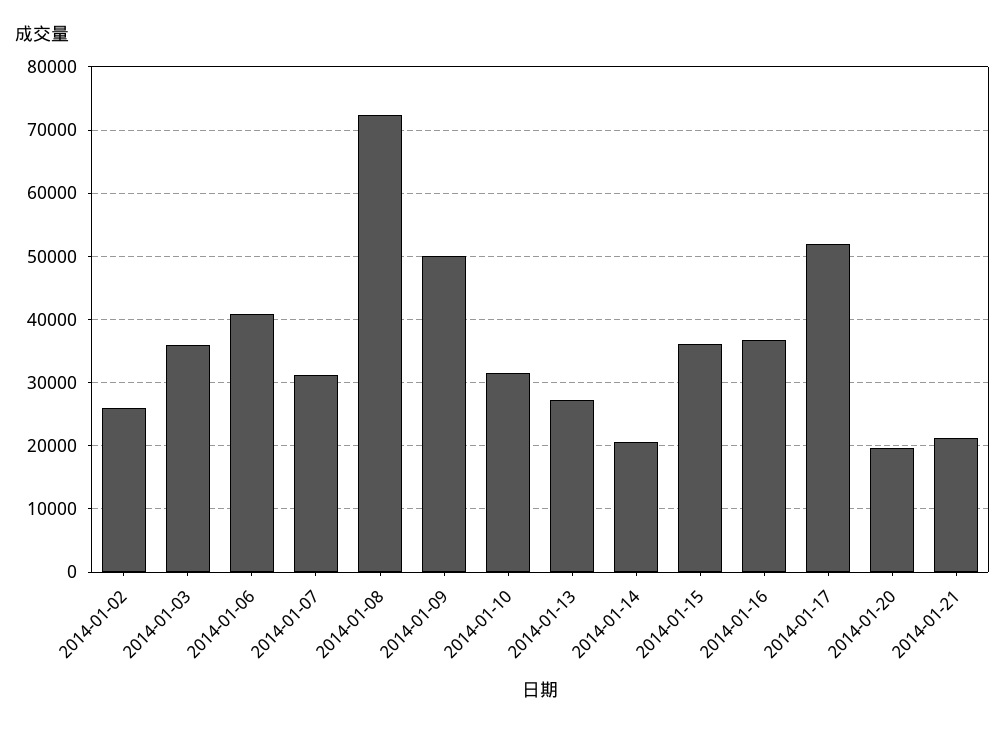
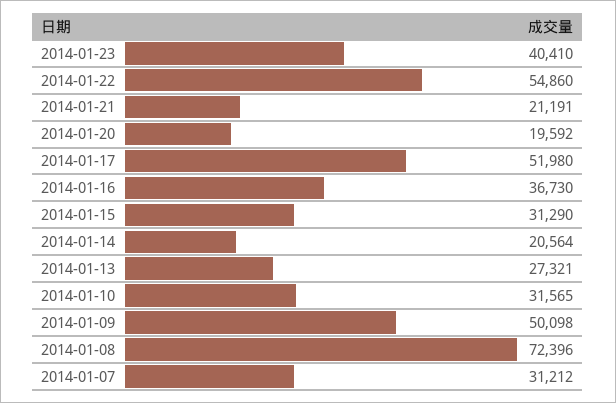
2014-01-02: 26000 -> none
2014-01-03: 36000 -> none
2014-01-06: 41000 -> none
2014-01-15: 36000 -> 31290
2014-01-23: none -> 40410
2014-01-22: none -> 54860

